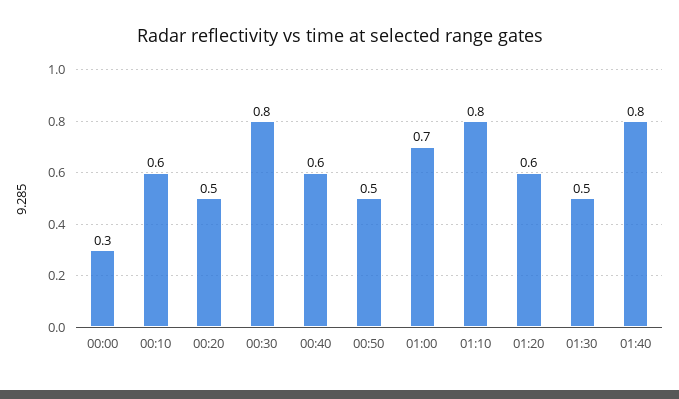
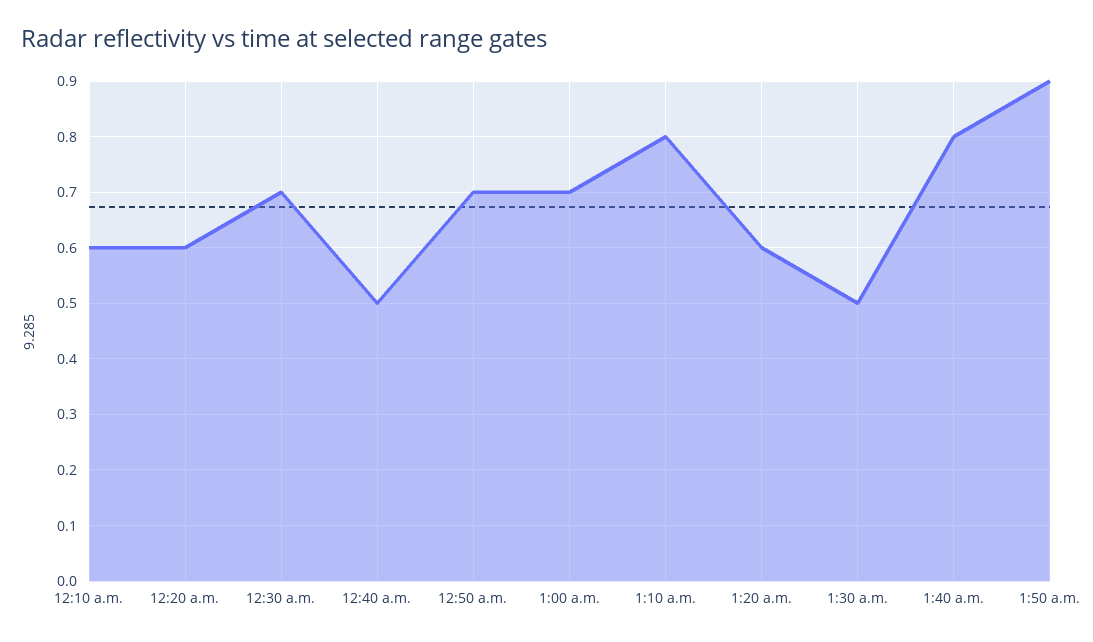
00:00: 0.3 -> none
00:20: 0.5 -> 0.6
00:30: 0.8 -> 0.7
00:40: 0.6 -> 0.5
00:50: 0.5 -> 0.7
1:50 a.m.: none -> 0.9

